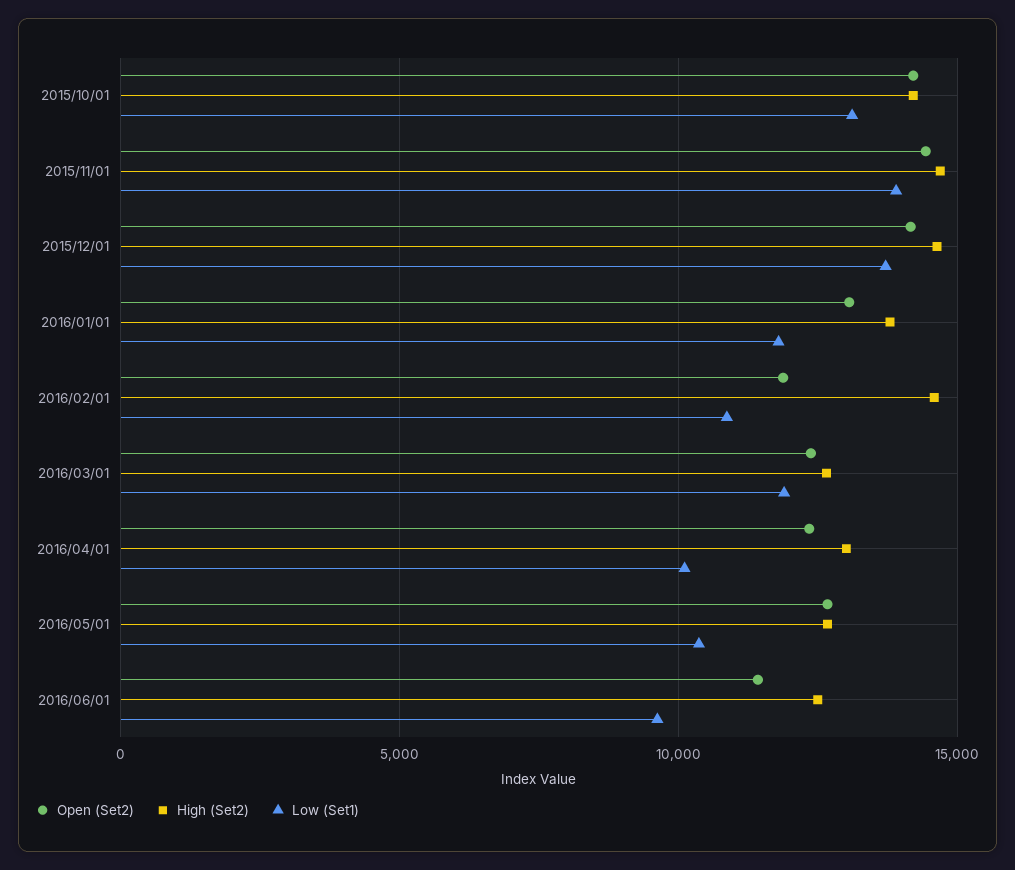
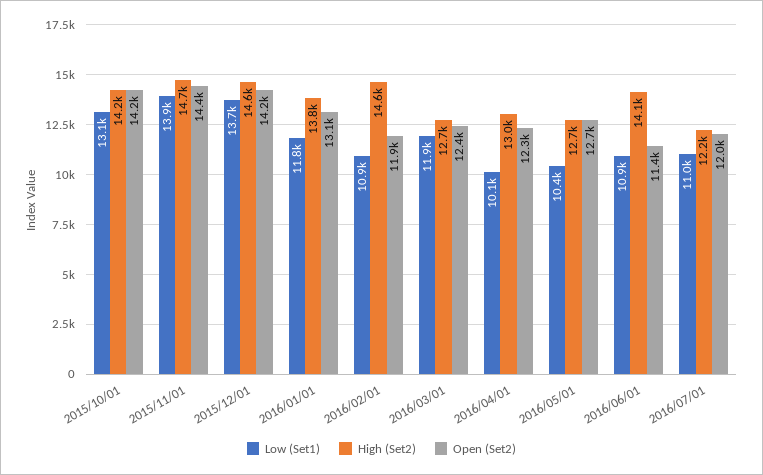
High (Set2), 2016/06/01: 12500 -> 14100
Low (Set1), 2016/06/01: 9500 -> 10900
Low (Set1), 2016/07/01: none -> 11000
High (Set2), 2016/07/01: none -> 12200
Open (Set2), 2016/07/01: none -> 12000

